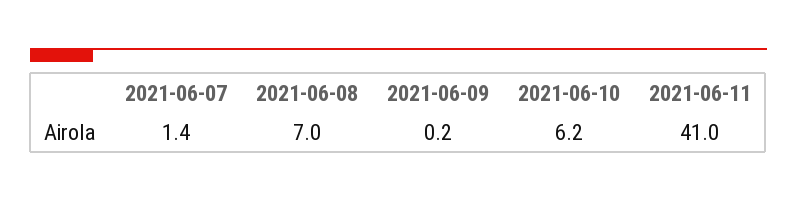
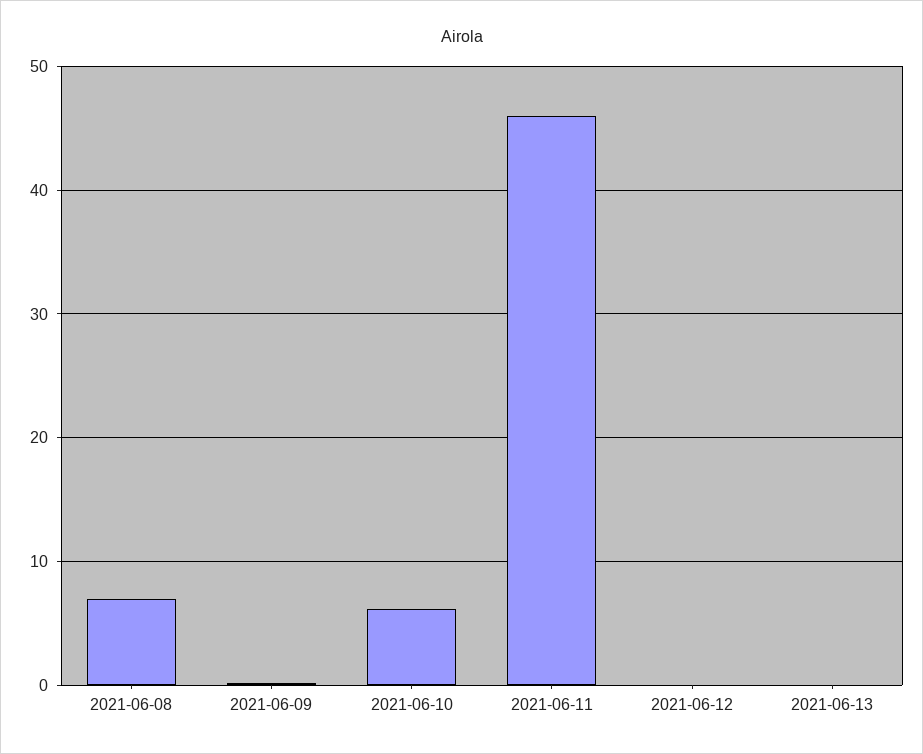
2021-06-07: 1.4 -> none
2021-06-11: 41 -> 46
2021-06-12: none -> 0
2021-06-13: none -> 0

